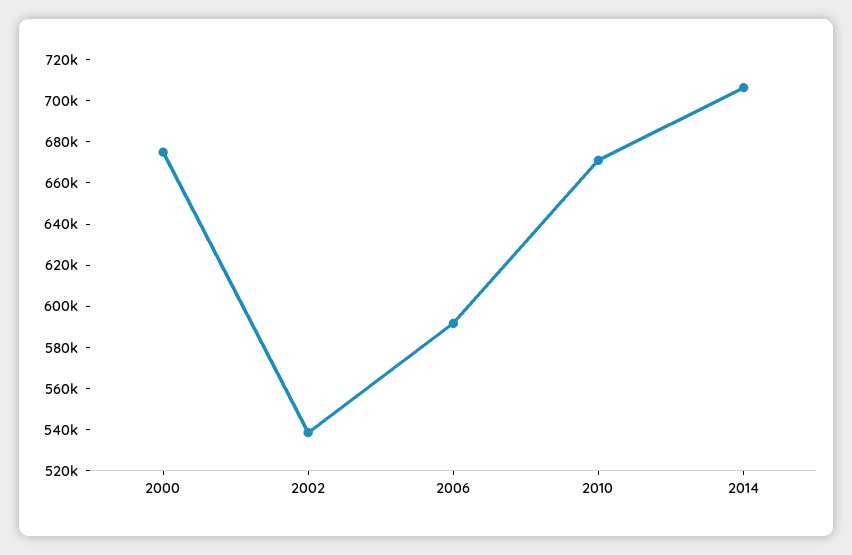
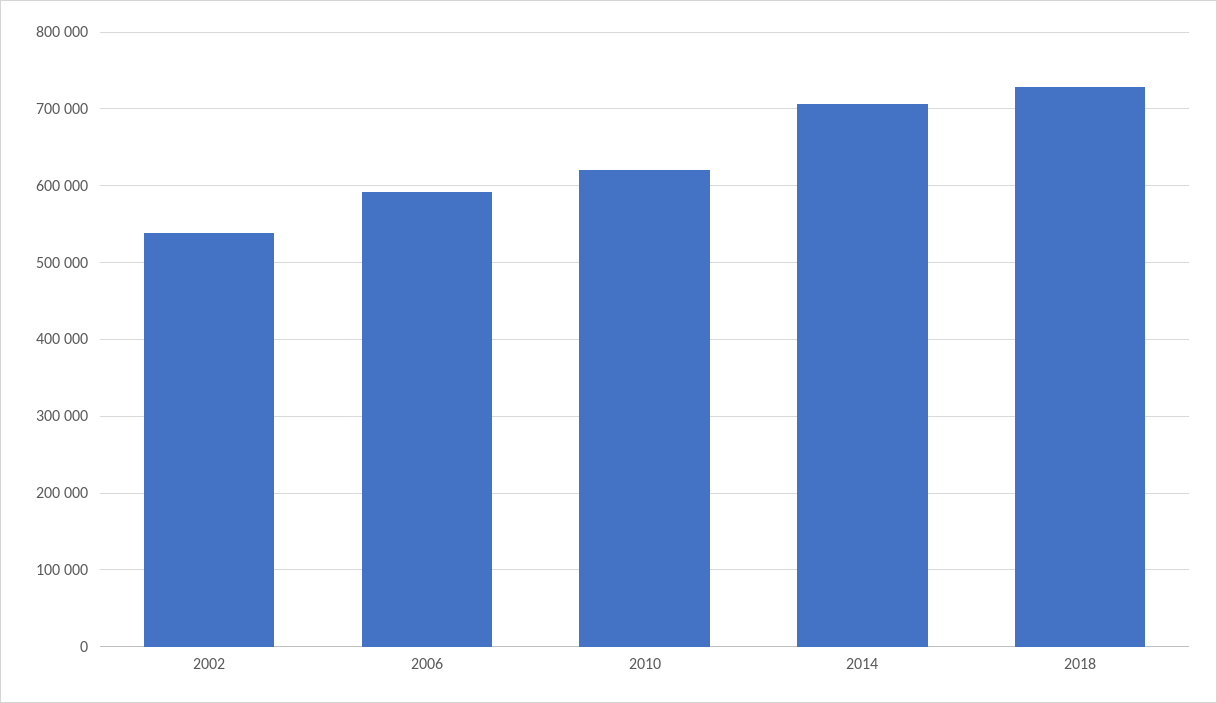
2000: 675000 -> none
2010: 670000 -> 620000
2018: none -> 730000

